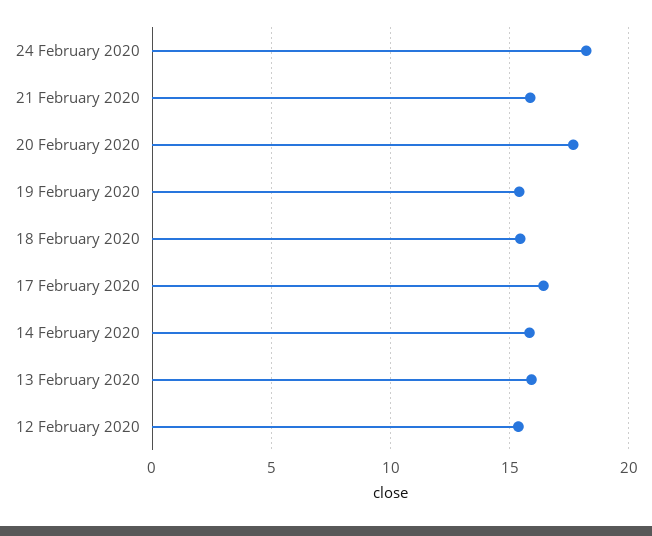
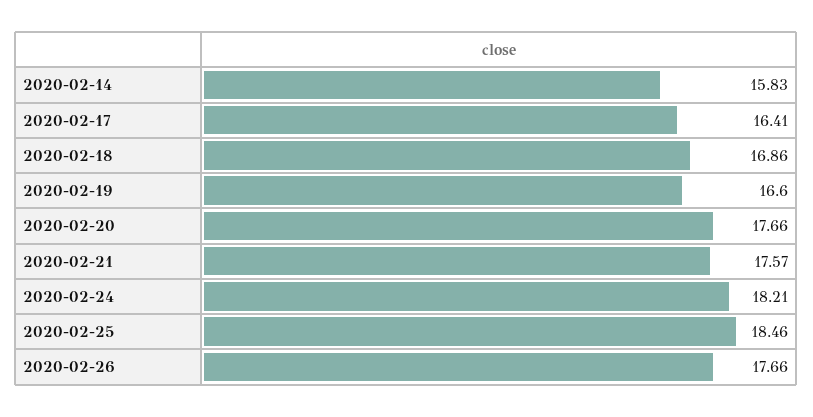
21 February 2020: 16 -> 17.57
19 February 2020: 15.5 -> 16.6
18 February 2020: 15.5 -> 16.86
13 February 2020: 16 -> none
12 February 2020: 15.5 -> none
2020-02-25: none -> 18.46
2020-02-26: none -> 17.66

